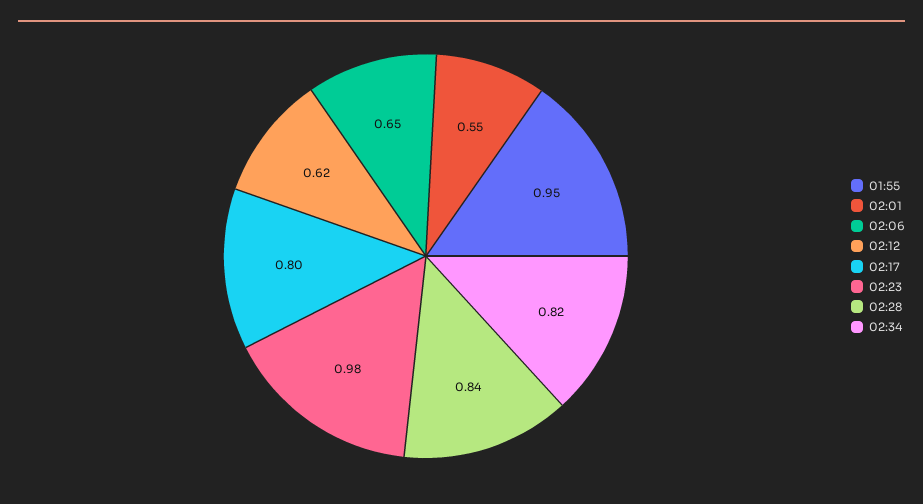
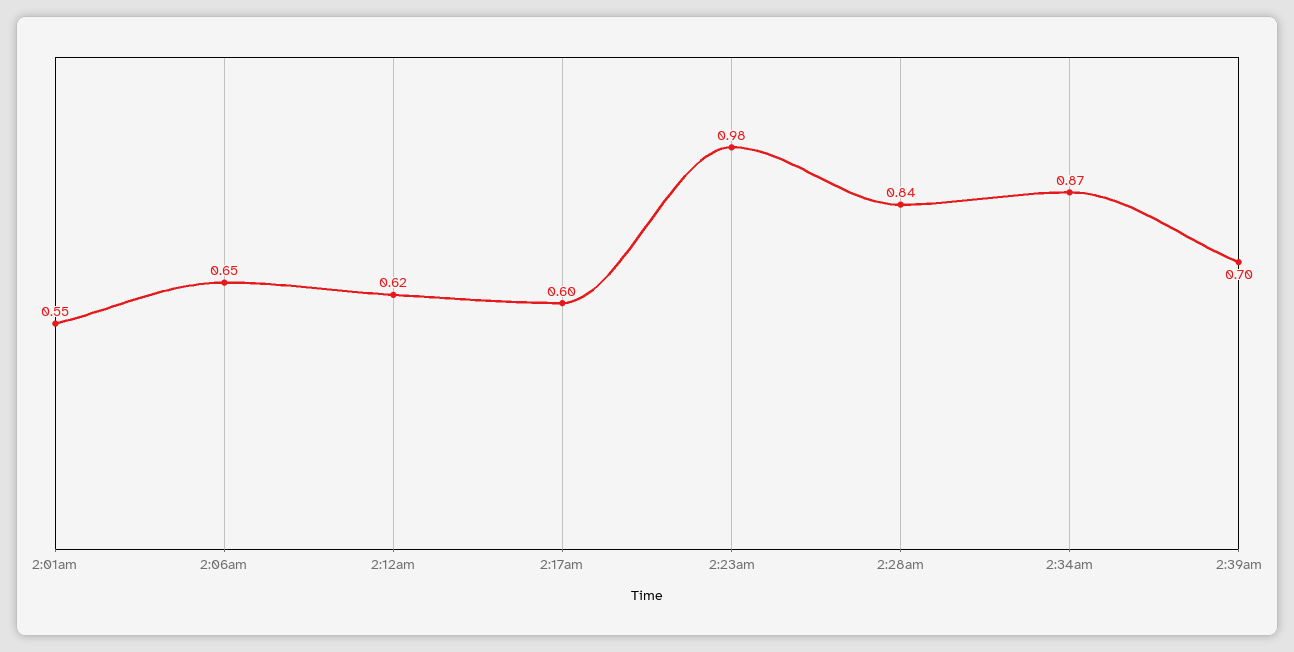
01:55: 0.95 -> none
02:17: 0.8 -> 0.6
02:34: 0.82 -> 0.87
2:39am: none -> 0.7

